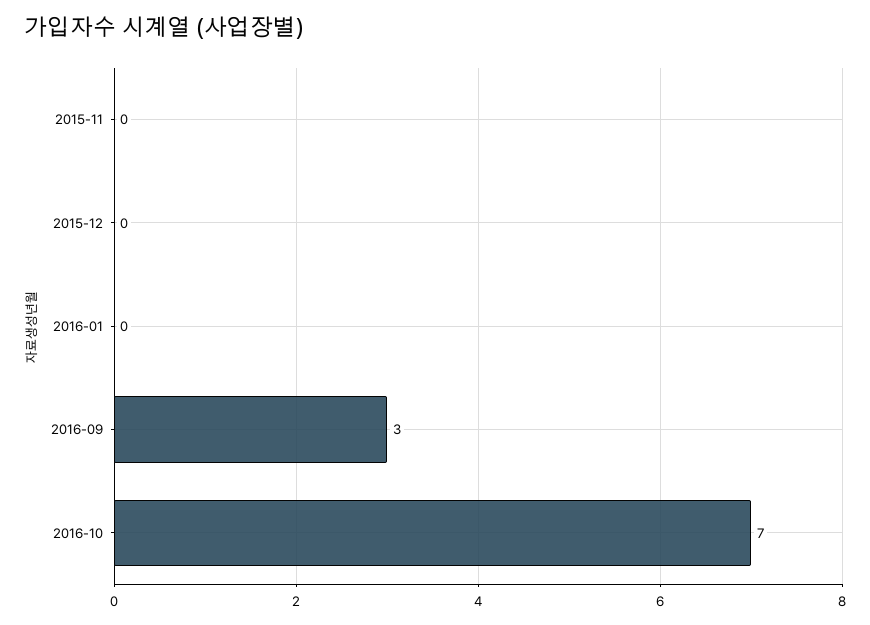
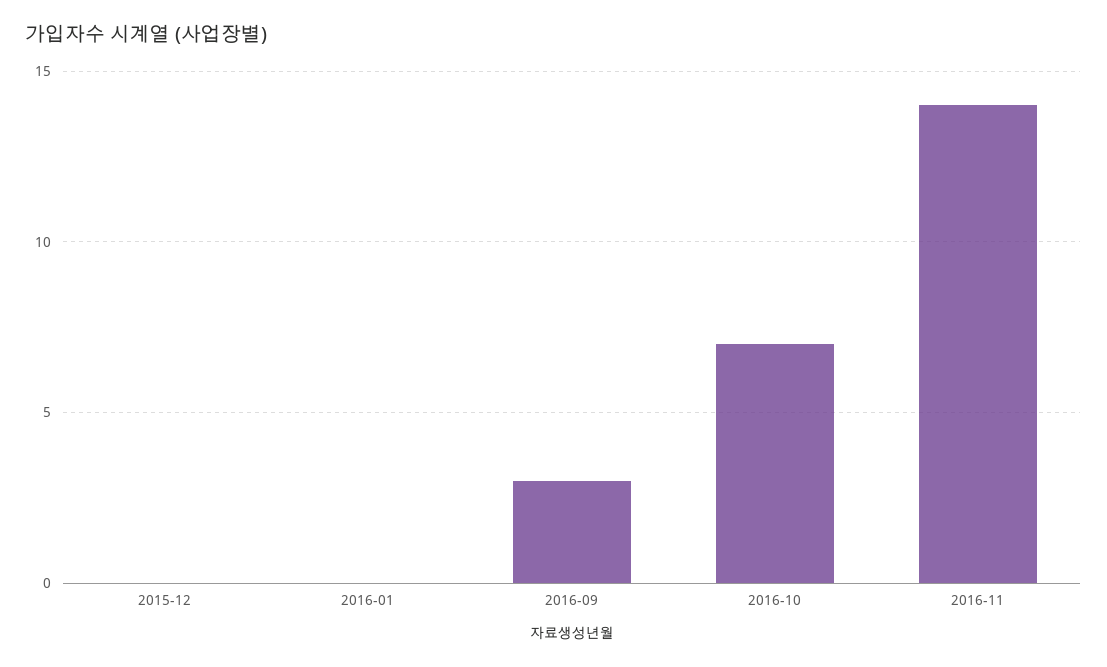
2015-11: 0 -> none
2016-11: none -> 14

